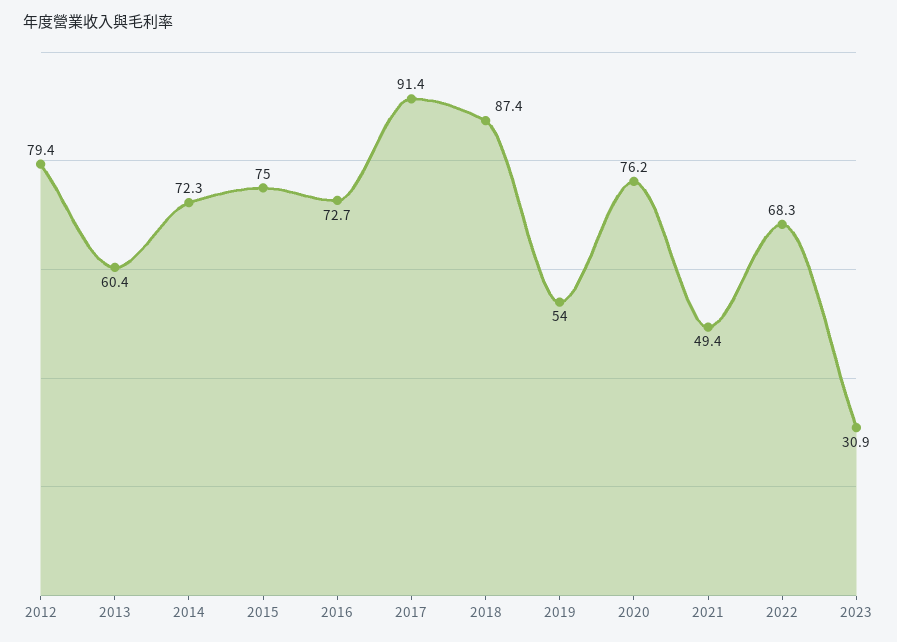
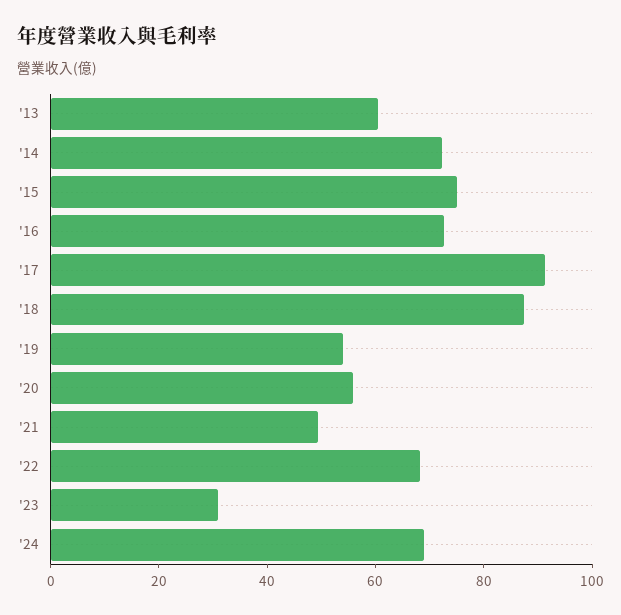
2012: 79.4 -> none
2020: 76.2 -> 55
'24: none -> 70

